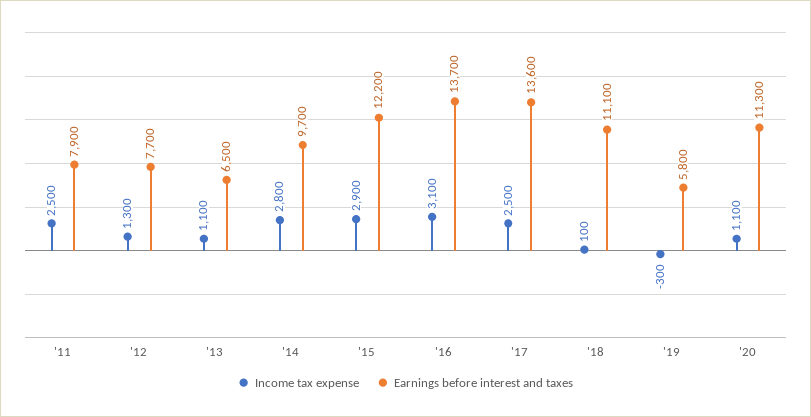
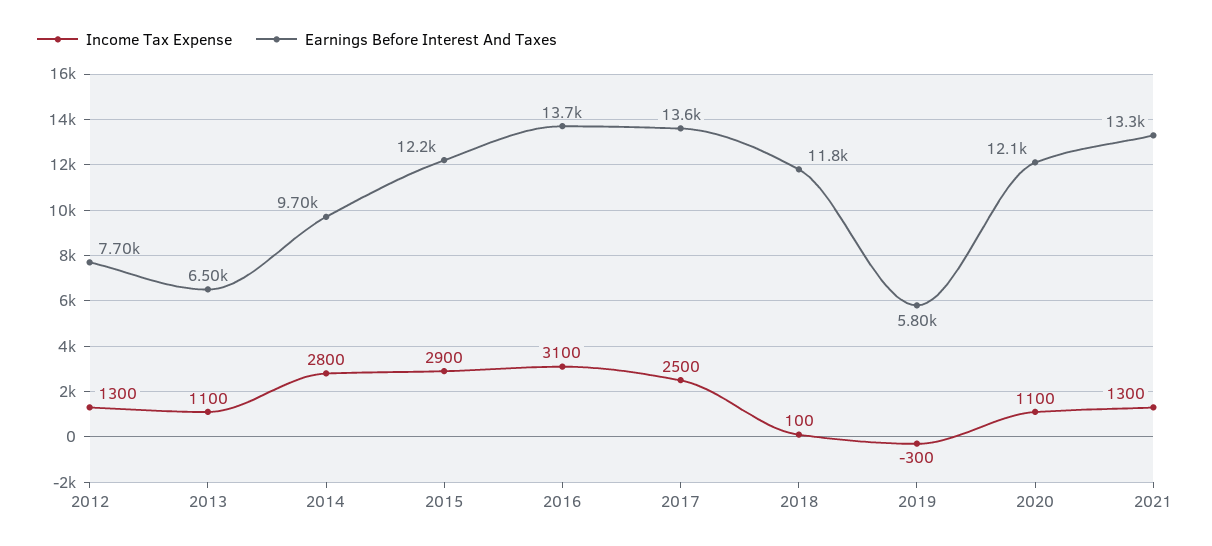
Income tax expense, '11: 2500 -> none
Earnings before interest and taxes, '11: 7900 -> none
Earnings before interest and taxes, '18: 11100 -> 11800
Earnings before interest and taxes, '20: 11300 -> 12100
Income tax expense, 2021: none -> 1300
Earnings before interest and taxes, 2021: none -> 13300

